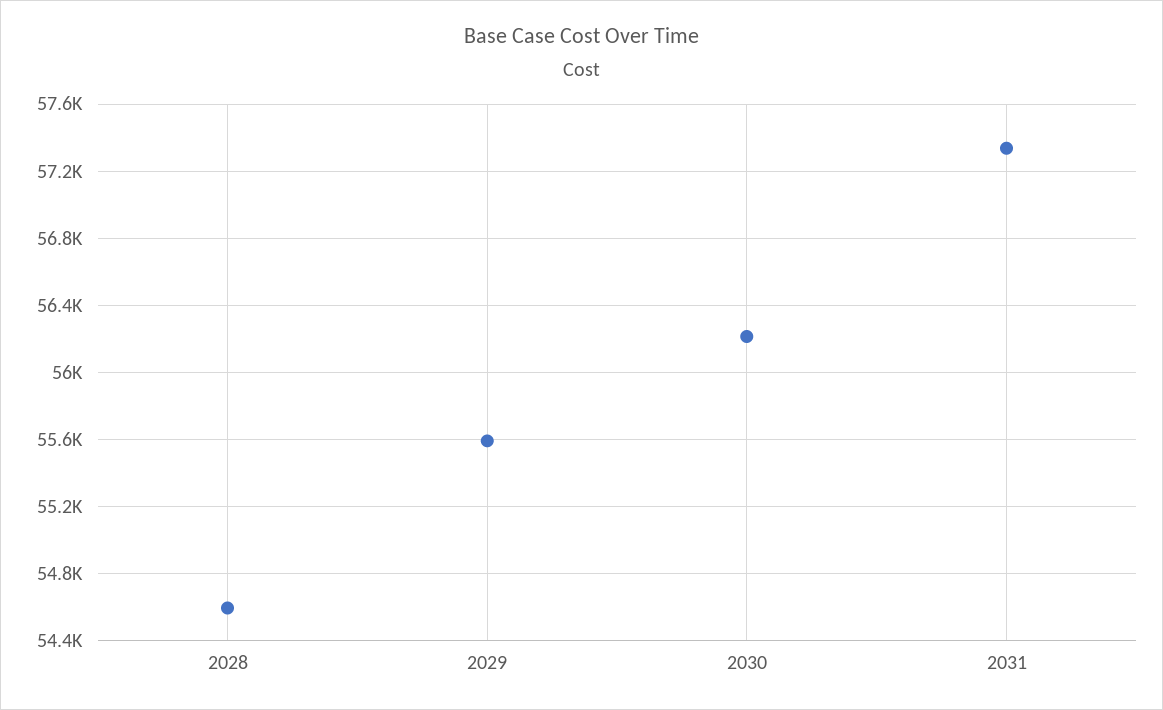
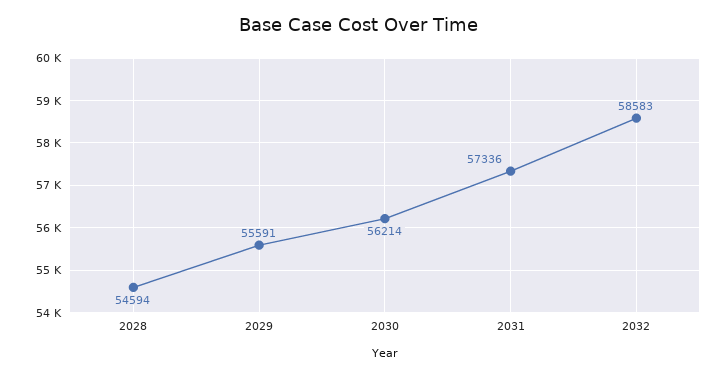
2032: none -> 58583

